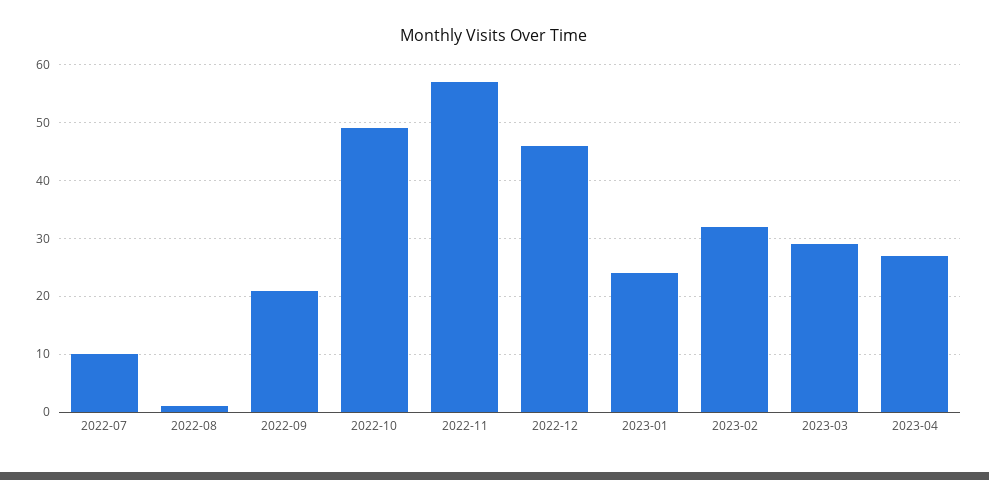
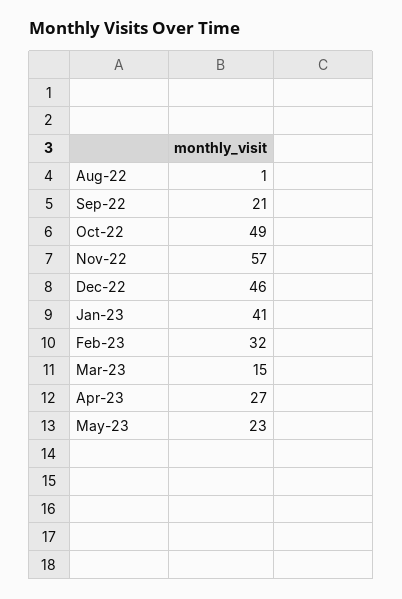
2022-07: 10 -> none
2023-01: 25 -> 41
2023-03: 30 -> 15
May-23: none -> 23

